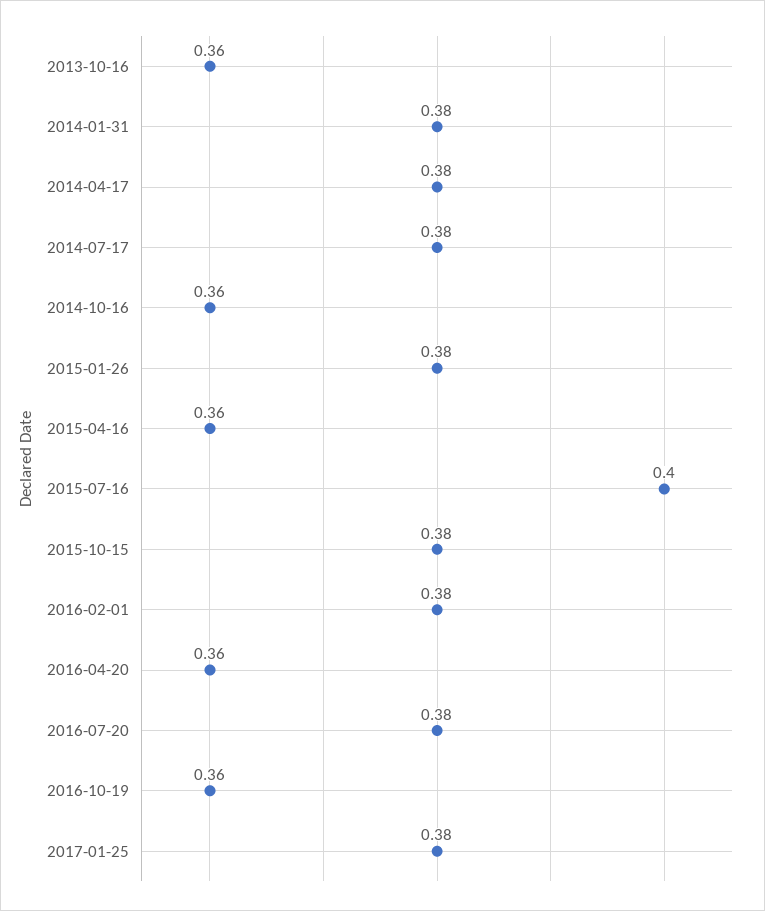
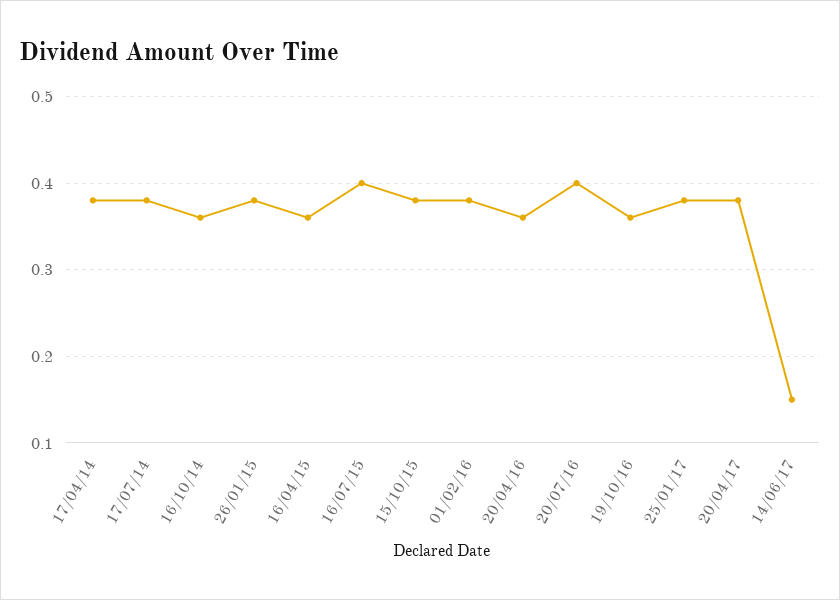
2013-10-16: 0.36 -> none
2014-01-31: 0.38 -> none
2016-07-20: 0.38 -> 0.4
20/04/17: none -> 0.38
14/06/17: none -> 0.15

